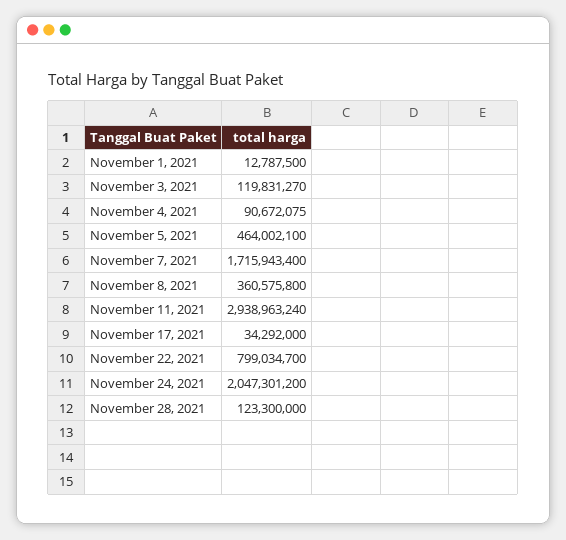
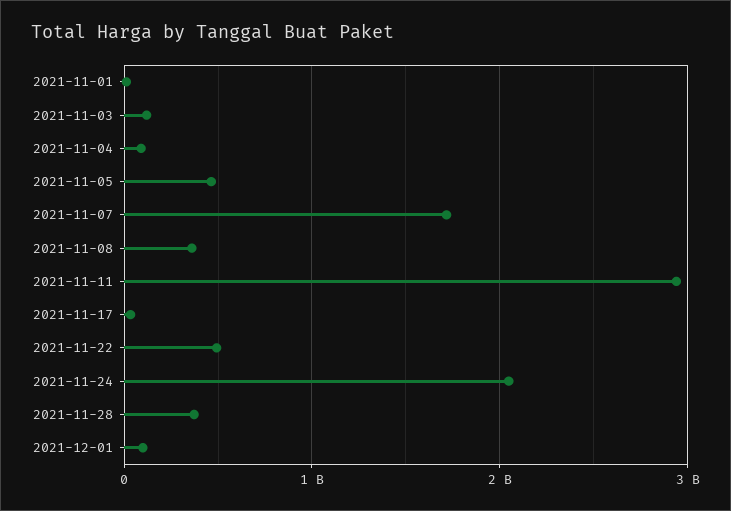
November 22, 2021: 799034700 -> 500000000
November 28, 2021: 123300000 -> 400000000
2021-12-01: none -> 100000000

